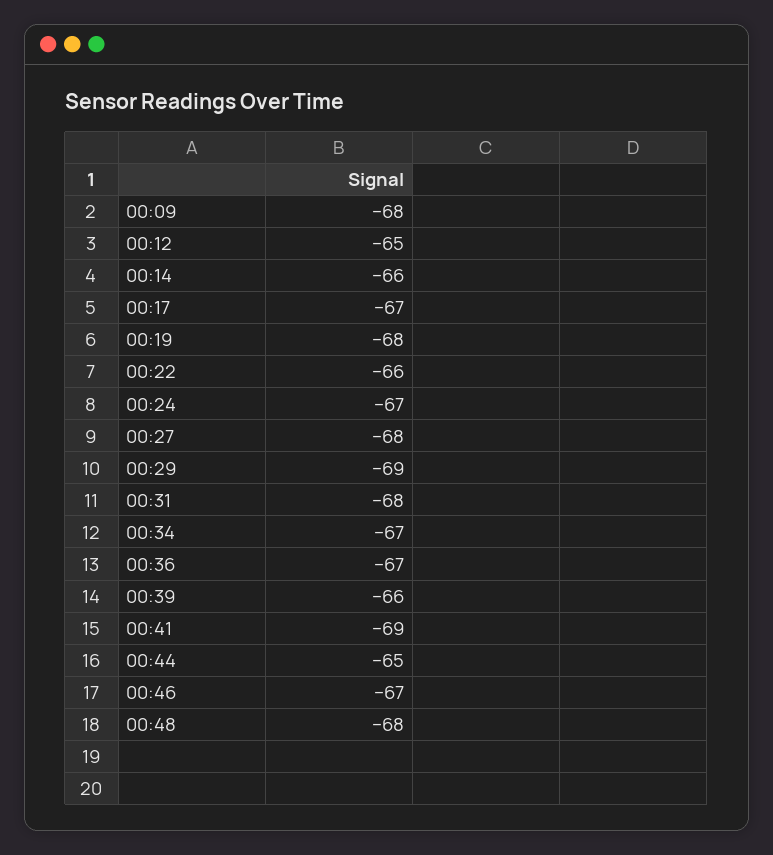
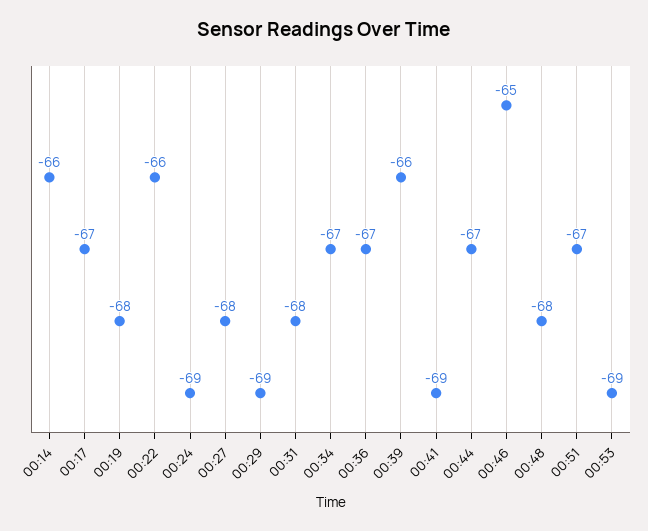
00:09: -68 -> none
00:12: -65 -> none
00:24: -67 -> -69
00:44: -65 -> -67
00:46: -67 -> -65
00:51: none -> -67
00:53: none -> -69

